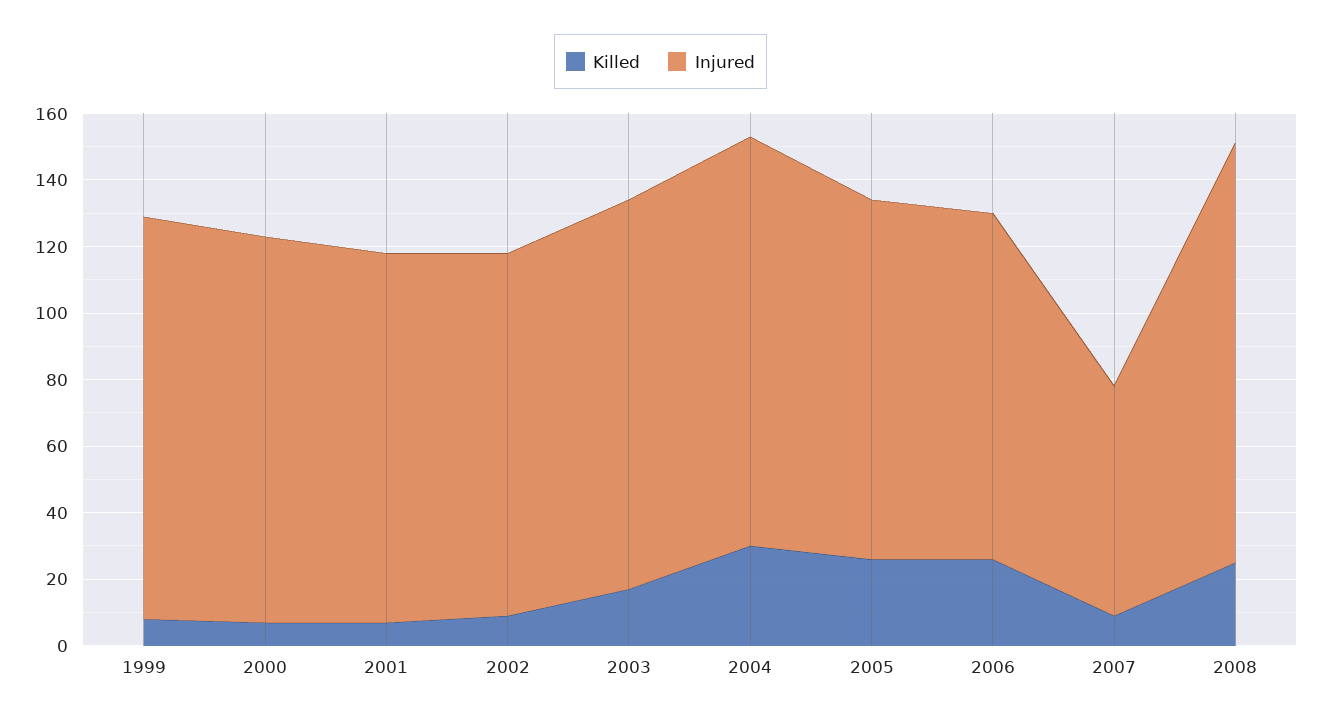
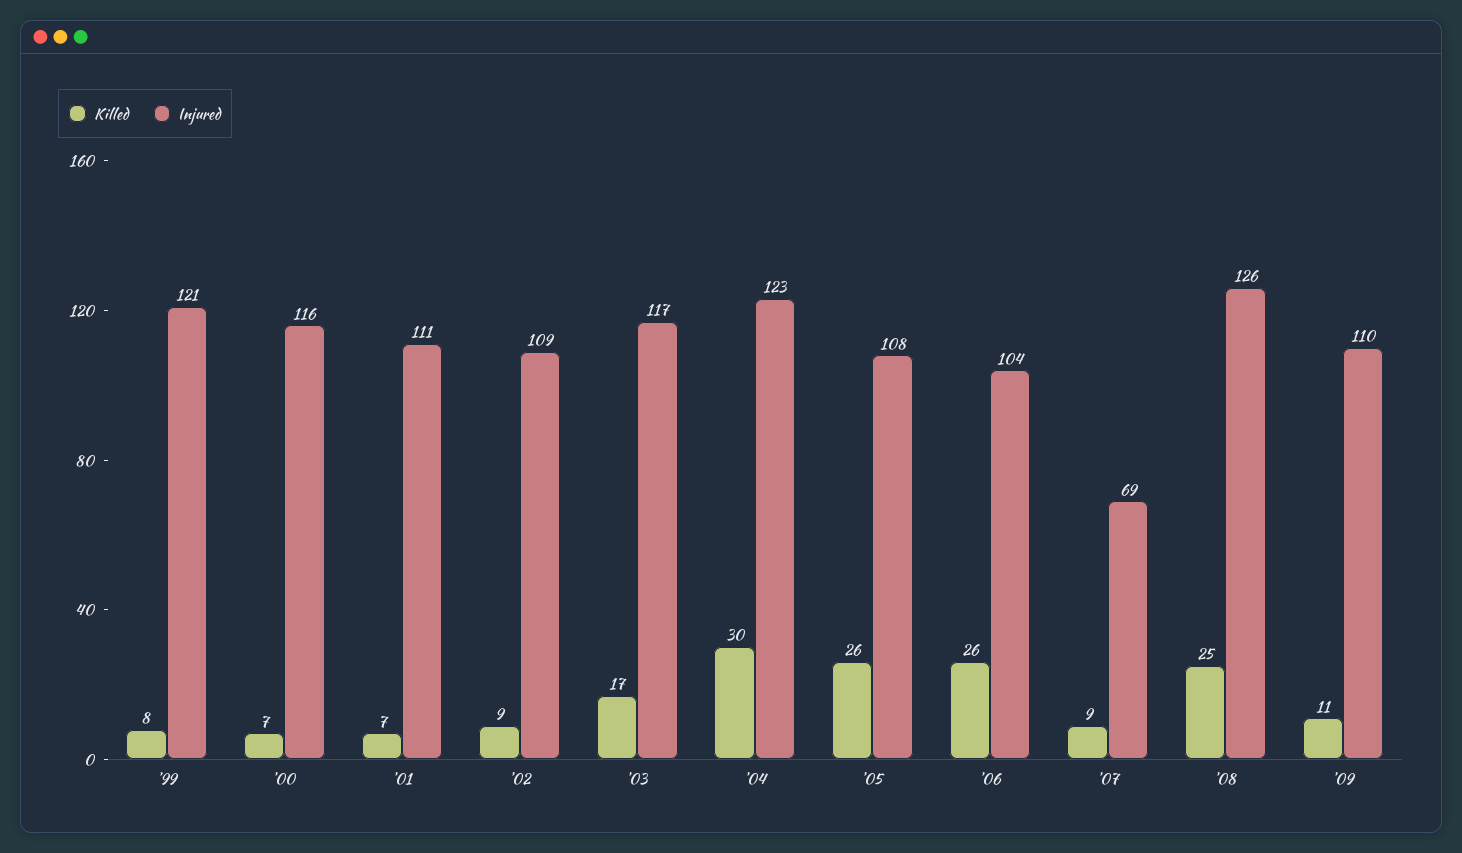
Killed, '09: none -> 11
Injured, '09: none -> 110

